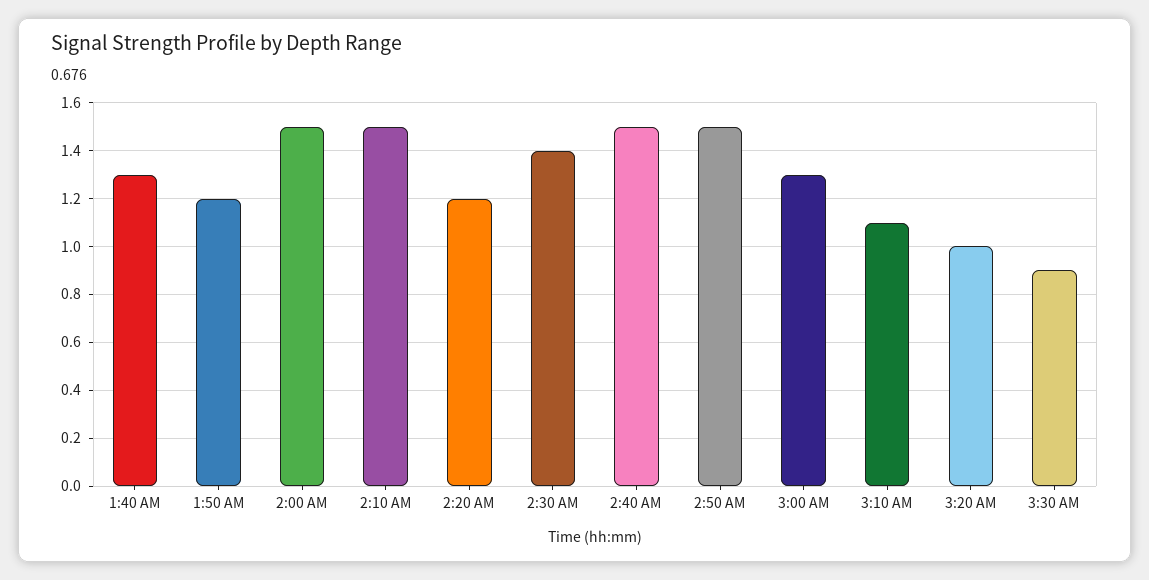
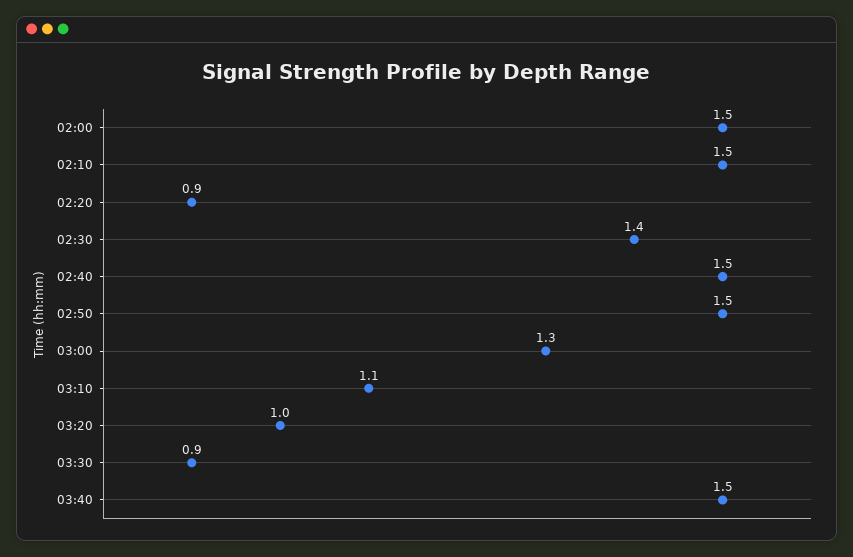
1:40 AM: 1.3 -> none
1:50 AM: 1.2 -> none
2:20 AM: 1.2 -> 0.9
03:40: none -> 1.5

